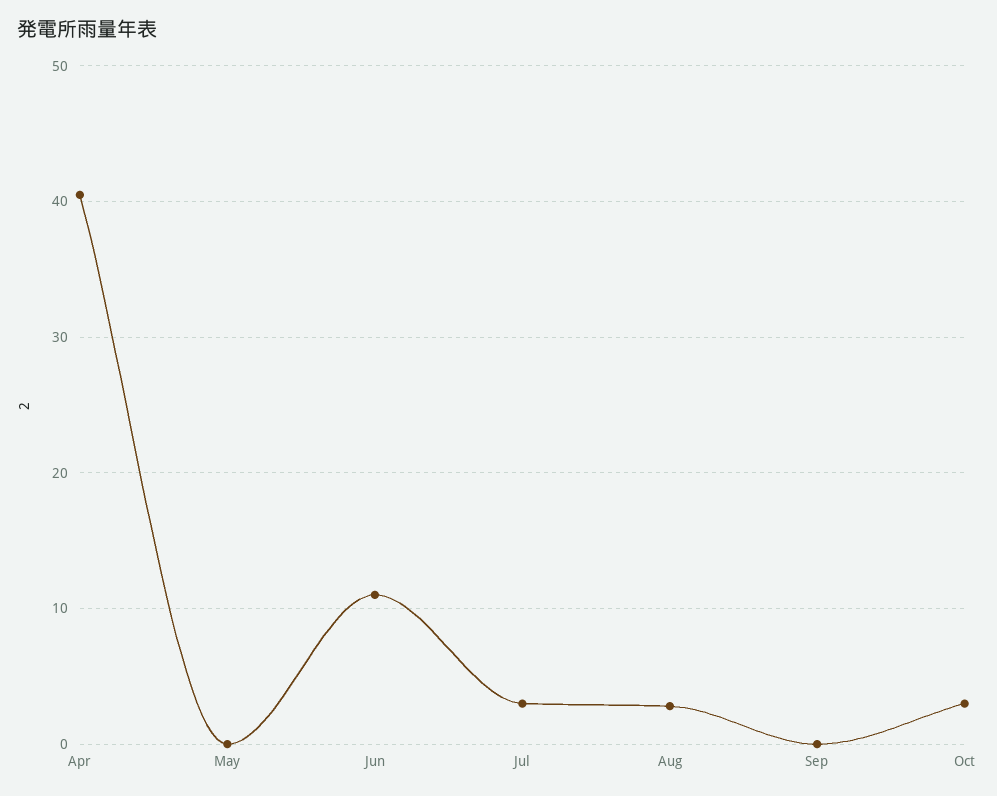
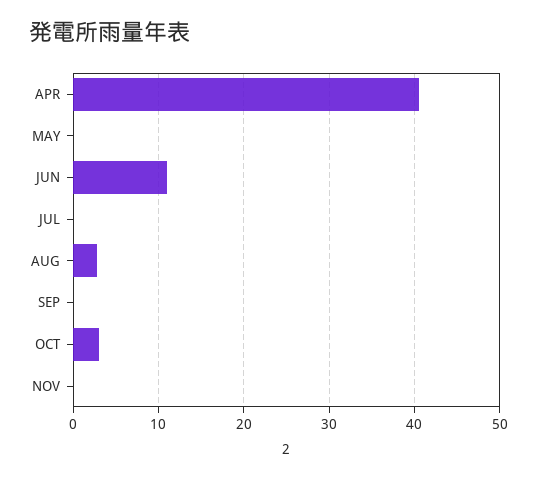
Jul: 3 -> 0
NOV: none -> 0

